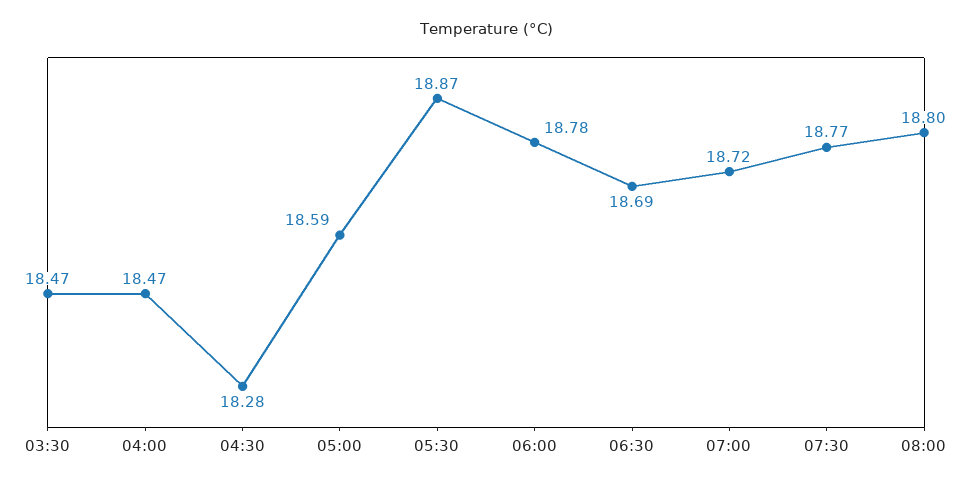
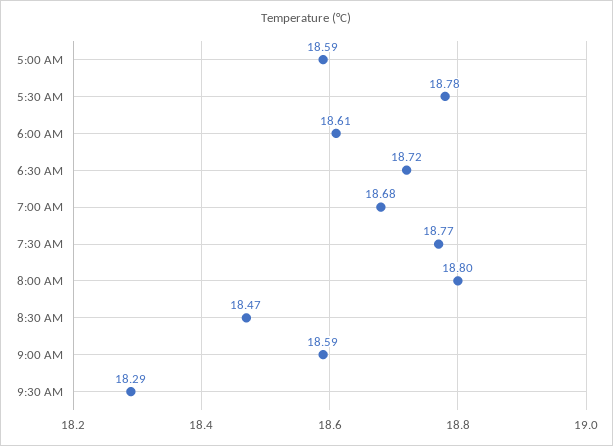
03:30: 18.47 -> none
04:00: 18.47 -> none
04:30: 18.28 -> none
05:30: 18.87 -> 18.78
06:00: 18.78 -> 18.61
06:30: 18.69 -> 18.72
07:00: 18.72 -> 18.68
8:30 AM: none -> 18.47
9:00 AM: none -> 18.59
9:30 AM: none -> 18.29

